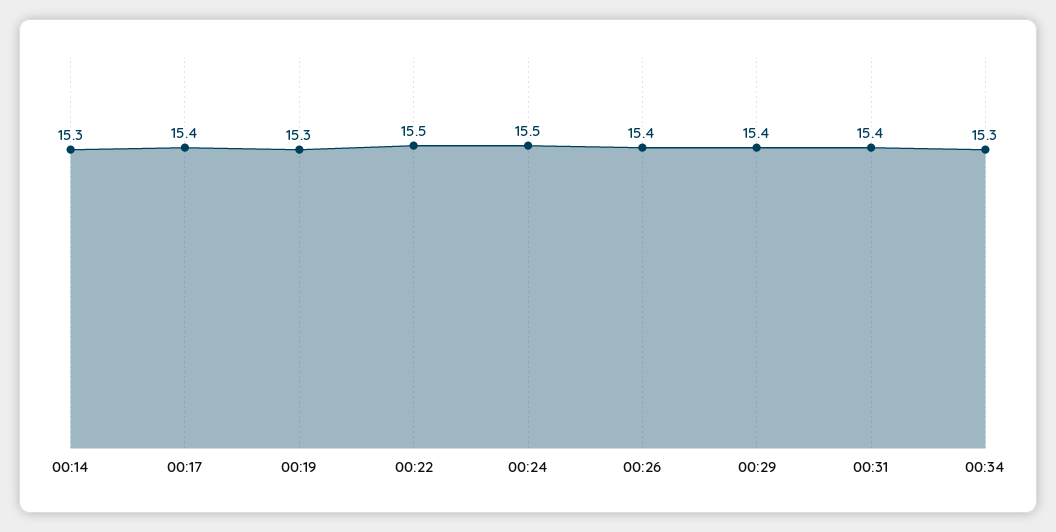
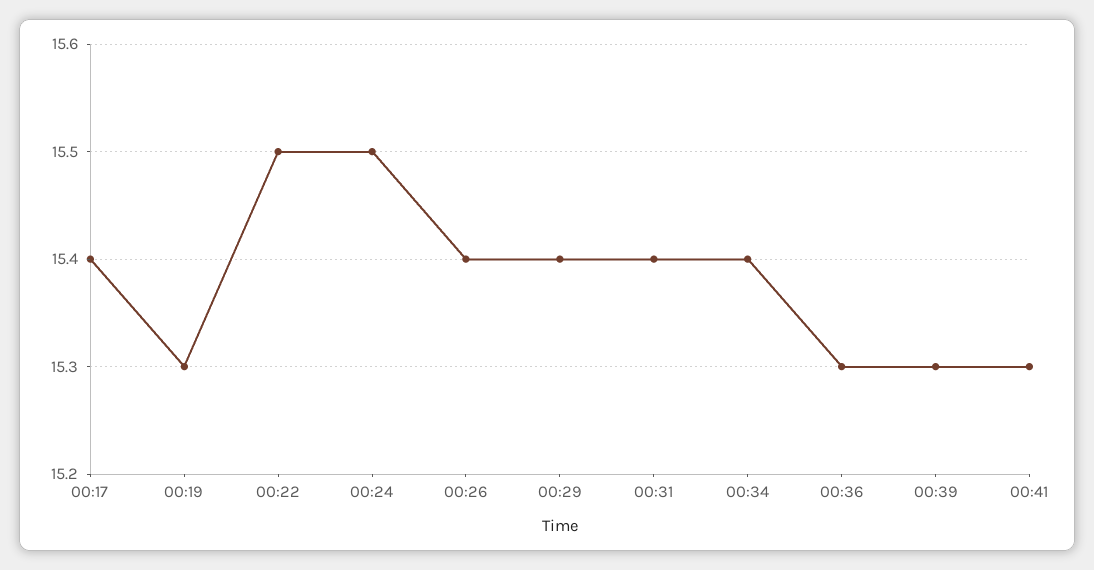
00:14: 15.3 -> none
00:34: 15.3 -> 15.4
00:36: none -> 15.3
00:39: none -> 15.3
00:41: none -> 15.3

